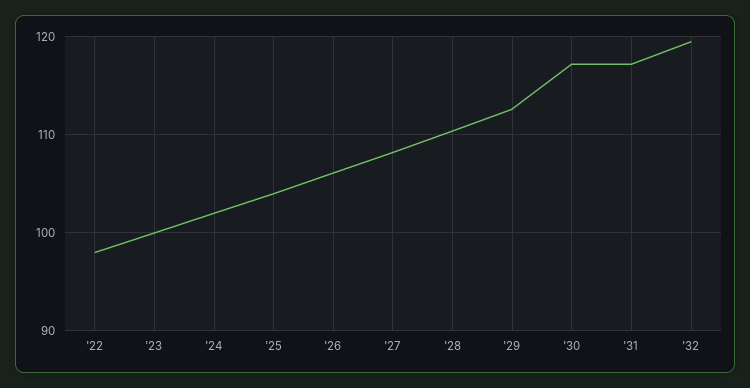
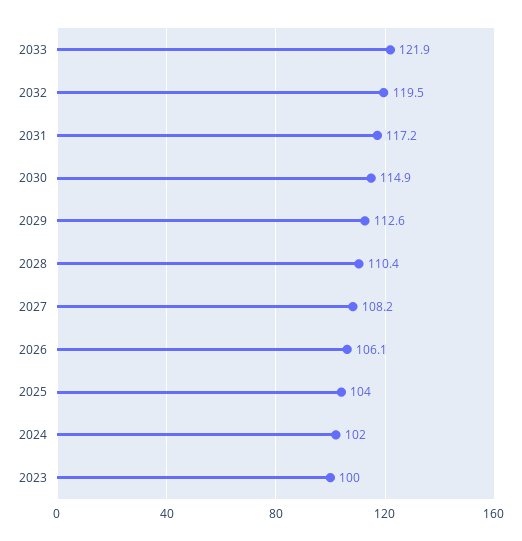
'22: 98 -> none
'30: 117 -> 114.9
2033: none -> 121.9

